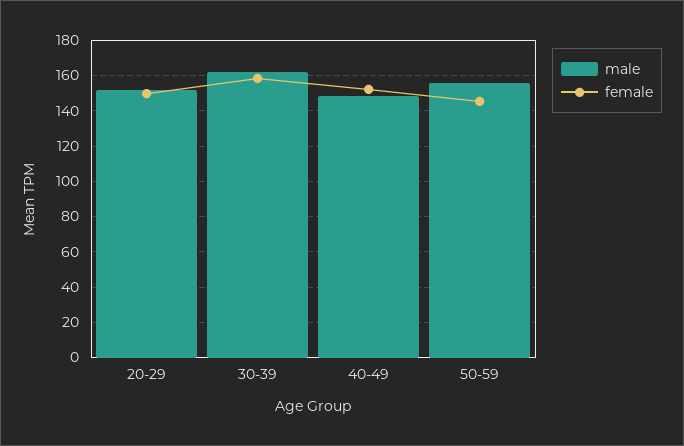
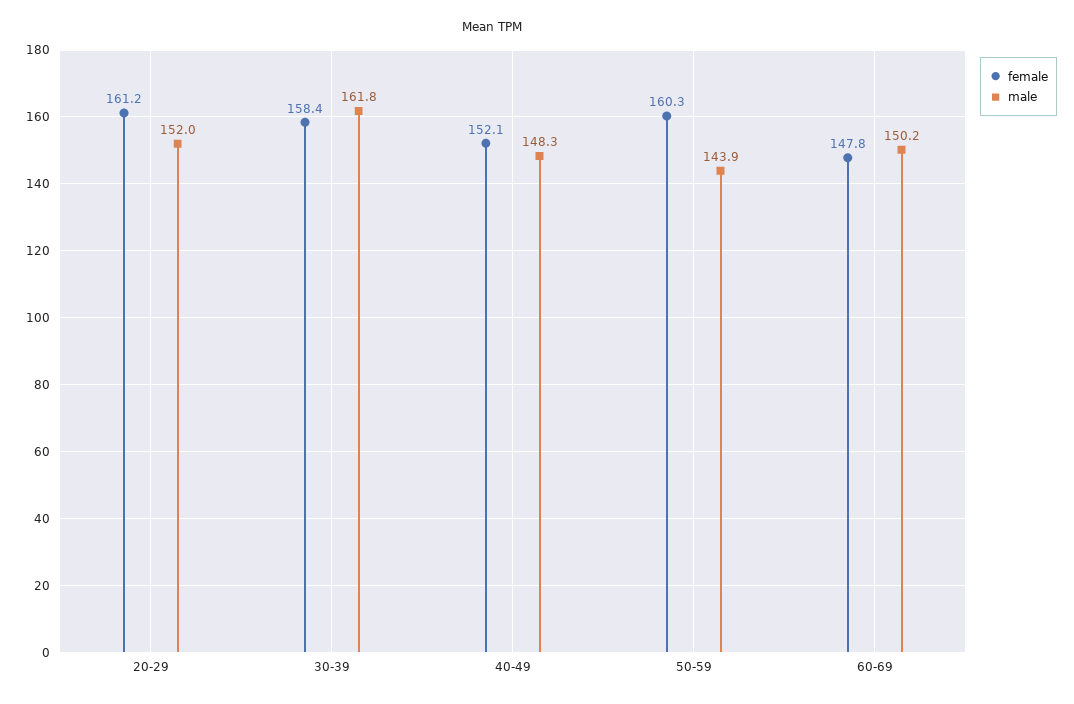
female, 20-29: 150 -> 161.2
male, 50-59: 155 -> 143.9
female, 50-59: 145 -> 160.3
female, 60-69: none -> 147.8
male, 60-69: none -> 150.2

